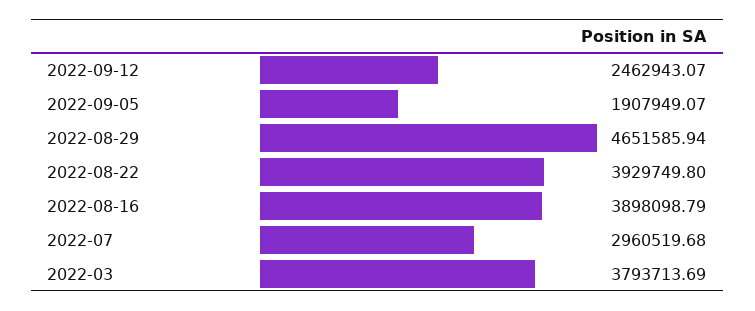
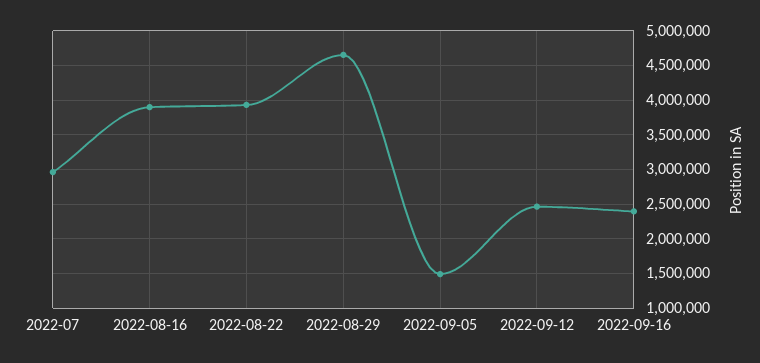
2022-09-05: 1907949.07 -> 1500000
2022-03: 3793713.69 -> none
2022-09-16: none -> 2400000

